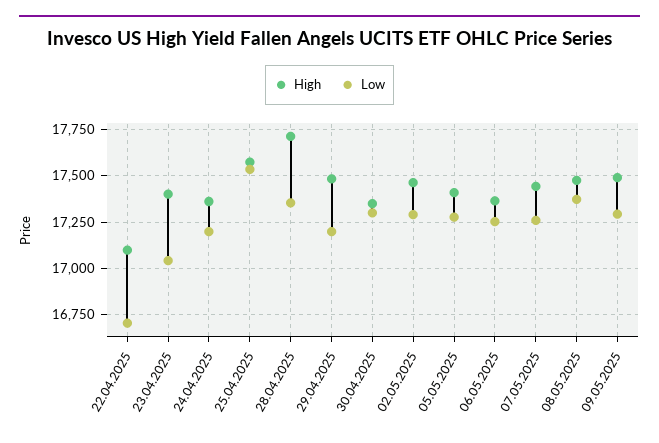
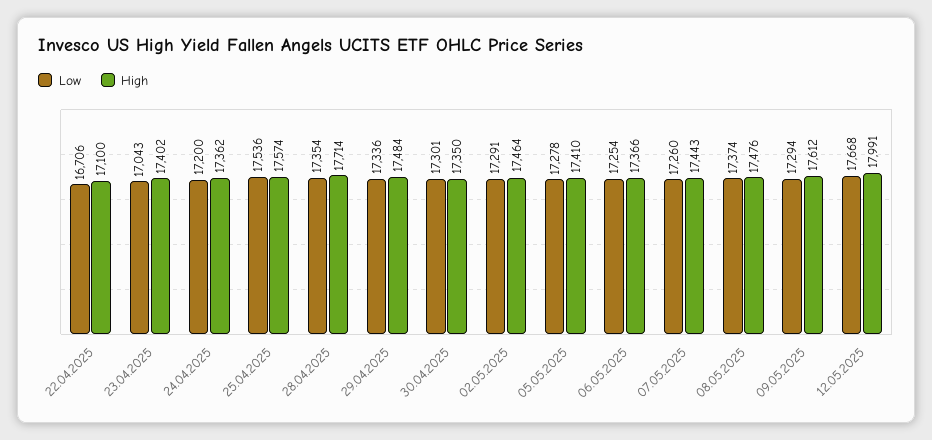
Low, 29.04.2025: 17200 -> 17336
High, 09.05.2025: 17500 -> 17612
Low, 12.05.2025: none -> 17668
High, 12.05.2025: none -> 17991

